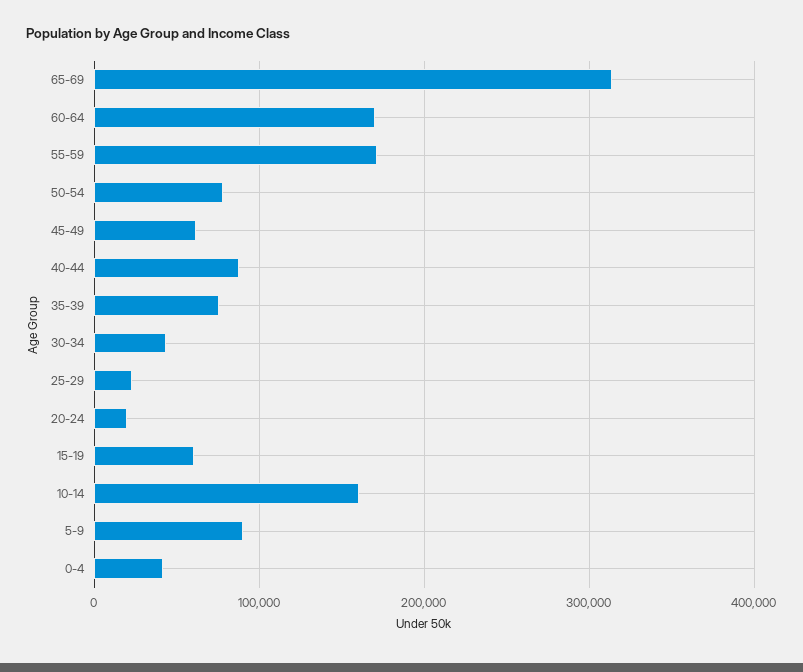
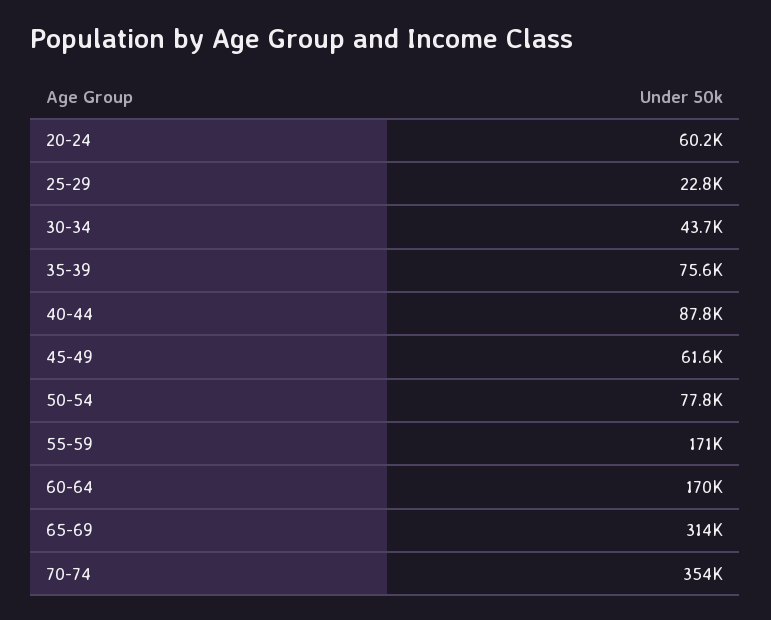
20-24: 20000 -> 60200
15-19: 60000 -> none
10-14: 160000 -> none
5-9: 90000 -> none
0-4: 40000 -> none
70-74: none -> 354000

